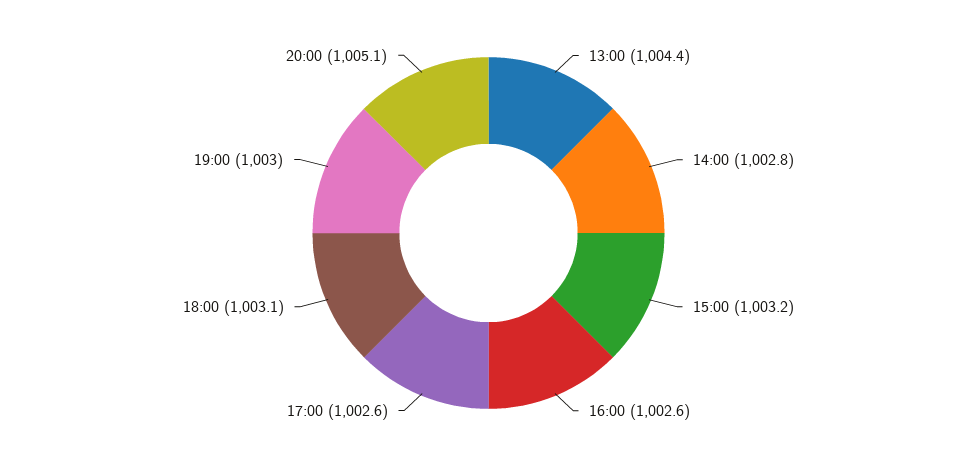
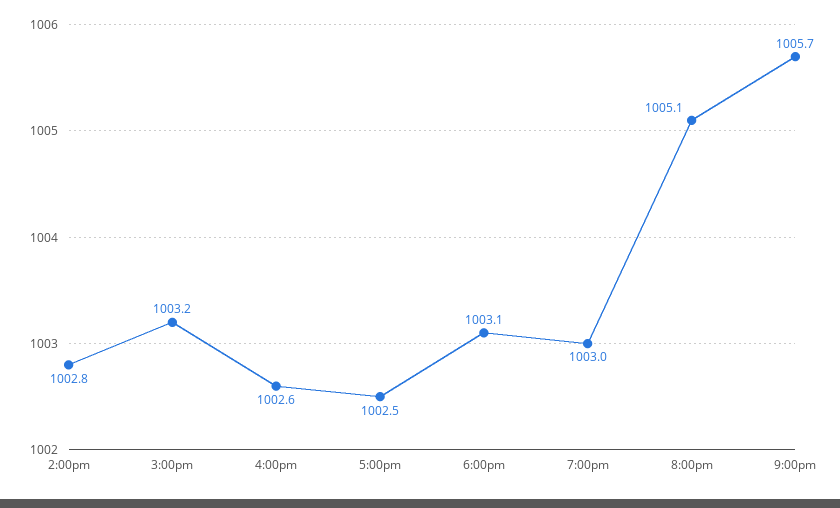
13:00: 1004.4 -> none
17:00: 1002.6 -> 1002.5
9:00pm: none -> 1005.7

